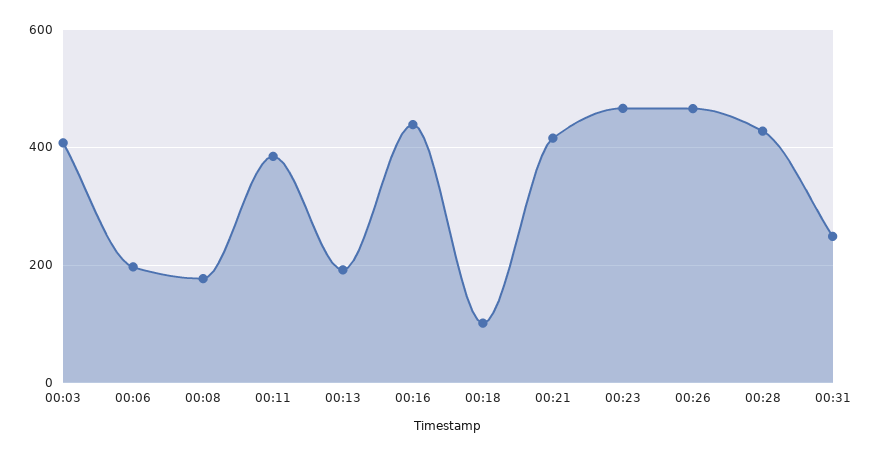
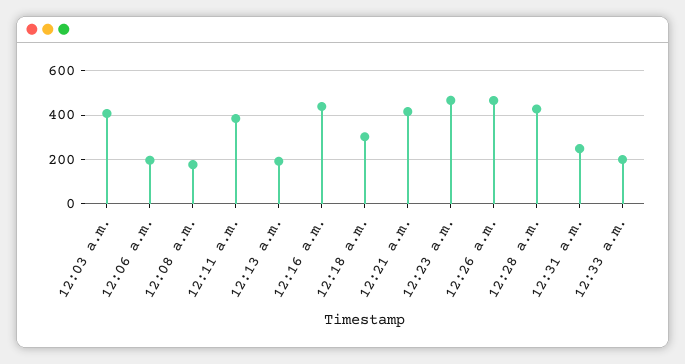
00:18: 100 -> 300
12:33 a.m.: none -> 200

